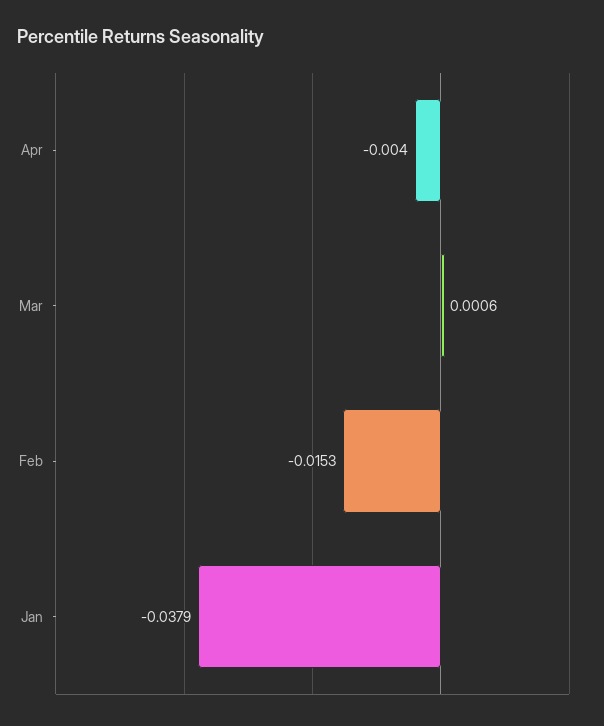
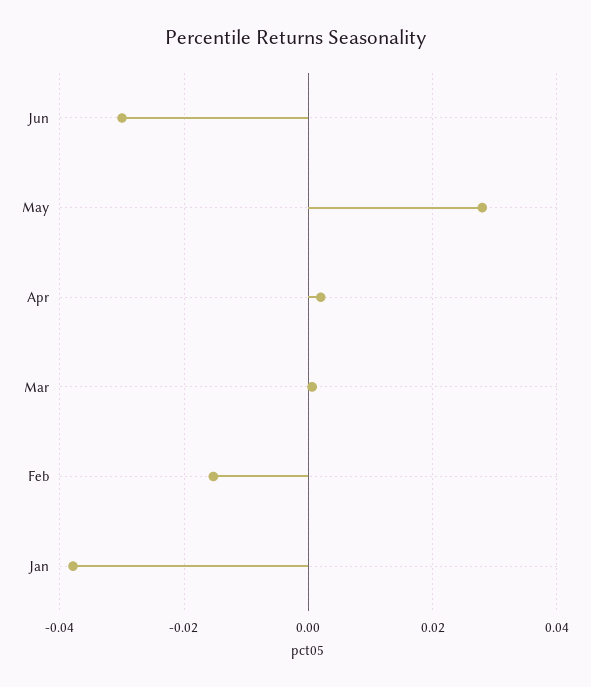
Apr: -0.004 -> 0.002
Jun: none -> -0.03
May: none -> 0.028

